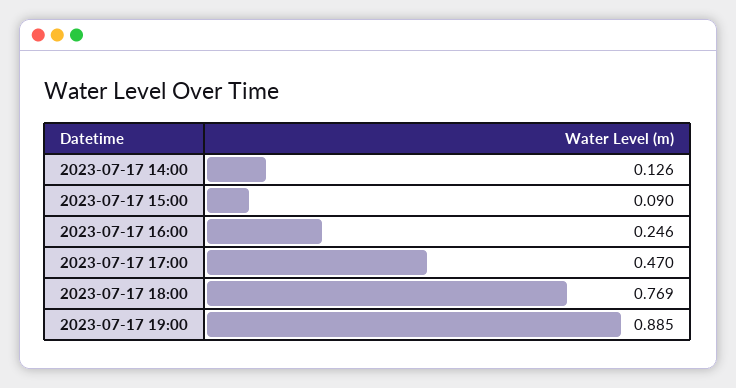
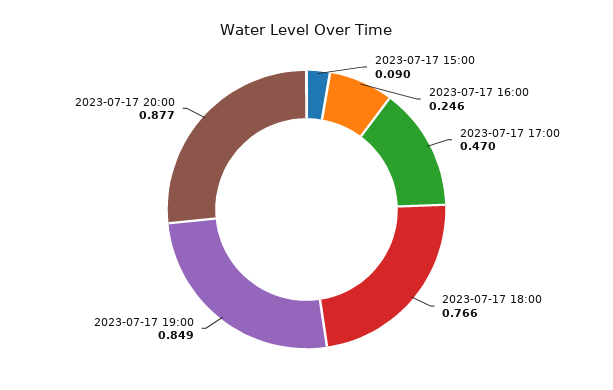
2023-07-17 14:00: 0.126 -> none
2023-07-17 18:00: 0.769 -> 0.766
2023-07-17 19:00: 0.885 -> 0.849
2023-07-17 20:00: none -> 0.877

